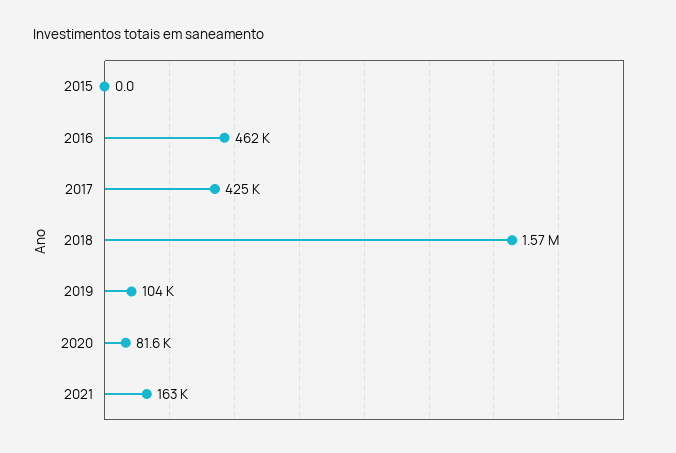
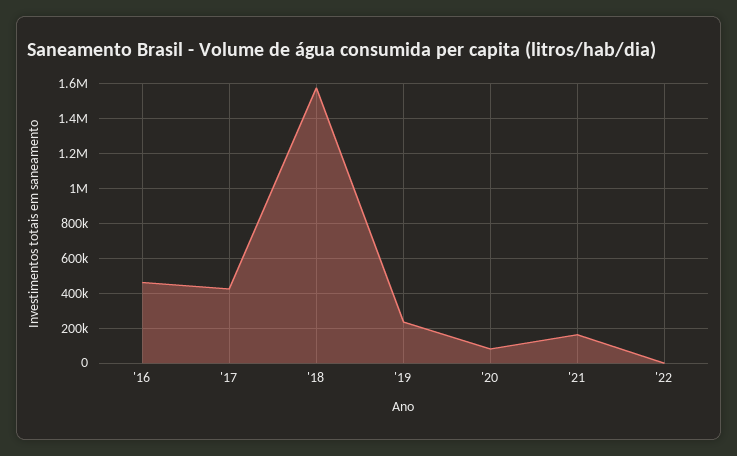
2015: 0 -> none
2019: 104000 -> 250000
'22: none -> 0

